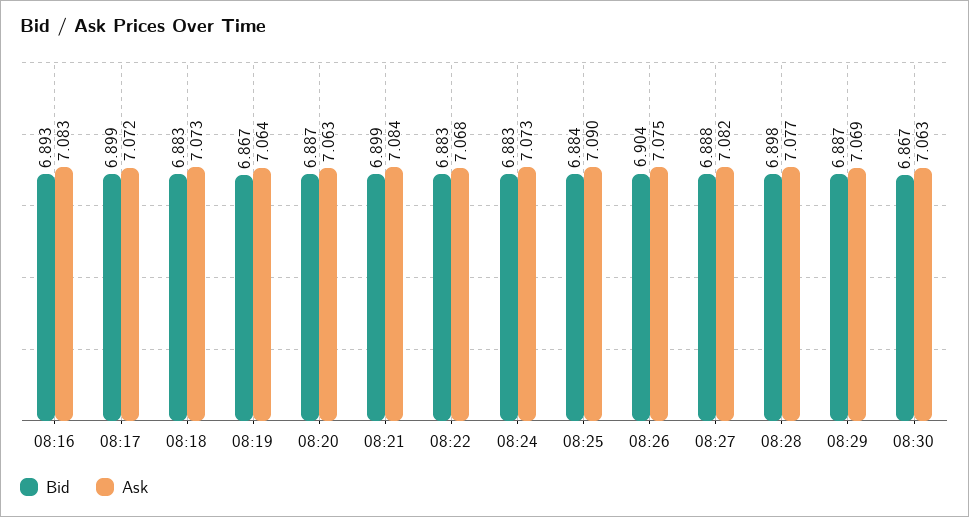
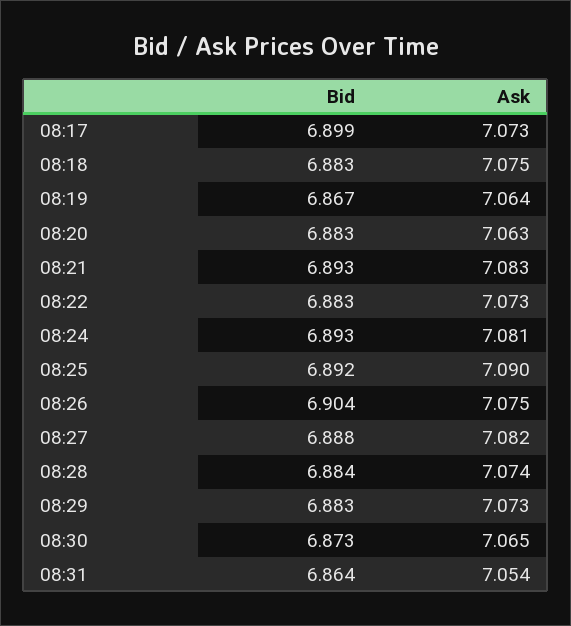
Bid, 08:16: 6.893 -> none
Ask, 08:16: 7.083 -> none
Ask, 08:17: 7.072 -> 7.073
Ask, 08:18: 7.073 -> 7.075
Bid, 08:20: 6.887 -> 6.883
Bid, 08:21: 6.899 -> 6.893
Ask, 08:21: 7.084 -> 7.083
Ask, 08:22: 7.068 -> 7.073
Bid, 08:24: 6.883 -> 6.893
Ask, 08:24: 7.073 -> 7.081
Bid, 08:25: 6.884 -> 6.892
Bid, 08:28: 6.898 -> 6.884
Ask, 08:28: 7.077 -> 7.074
Bid, 08:29: 6.887 -> 6.883
Ask, 08:29: 7.069 -> 7.073
Bid, 08:30: 6.867 -> 6.873
Ask, 08:30: 7.063 -> 7.065
Bid, 08:31: none -> 6.864
Ask, 08:31: none -> 7.054

